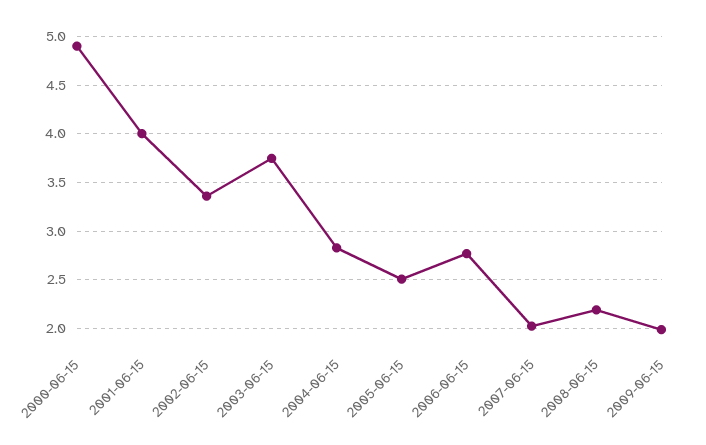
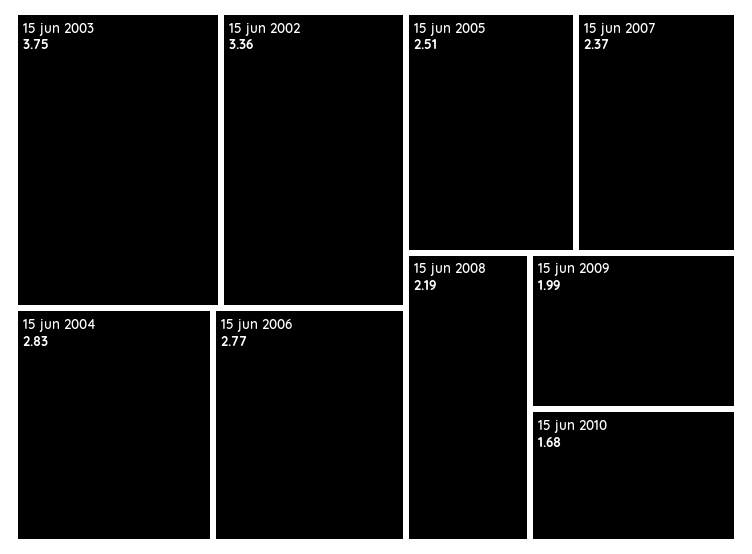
2000-06-15: 4.9 -> none
2001-06-15: 4 -> none
2007-06-15: 2 -> 2.37
15 jun 2010: none -> 1.68

